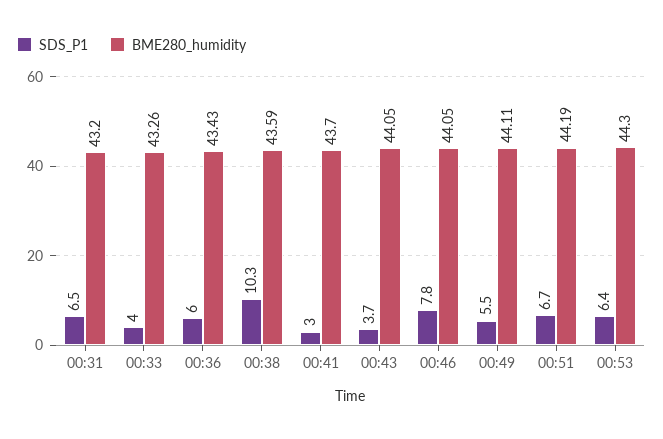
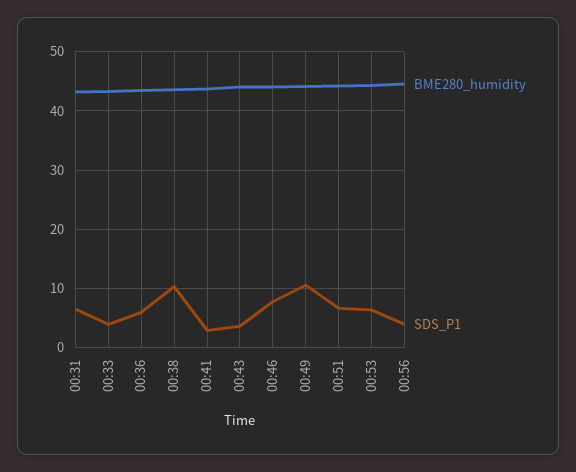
SDS_P1, 00:49: 5.5 -> 10
BME280_humidity, 00:56: none -> 44
SDS_P1, 00:56: none -> 4

